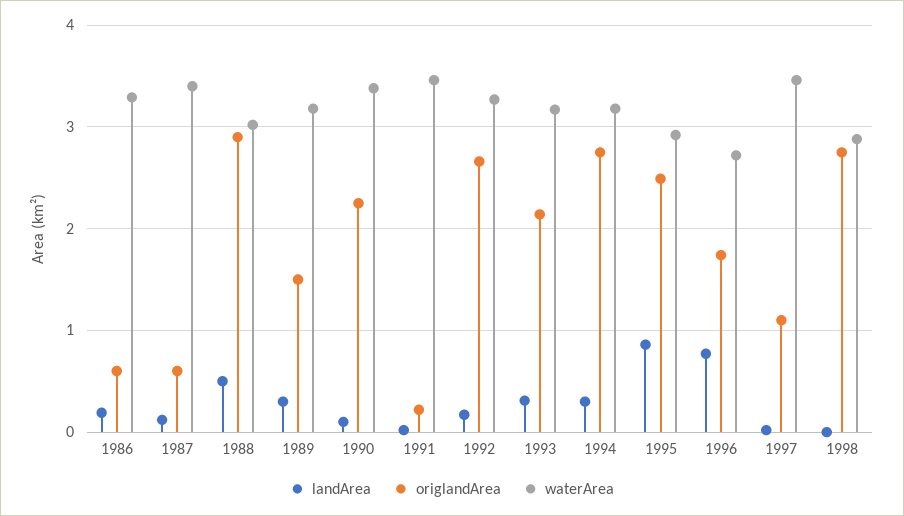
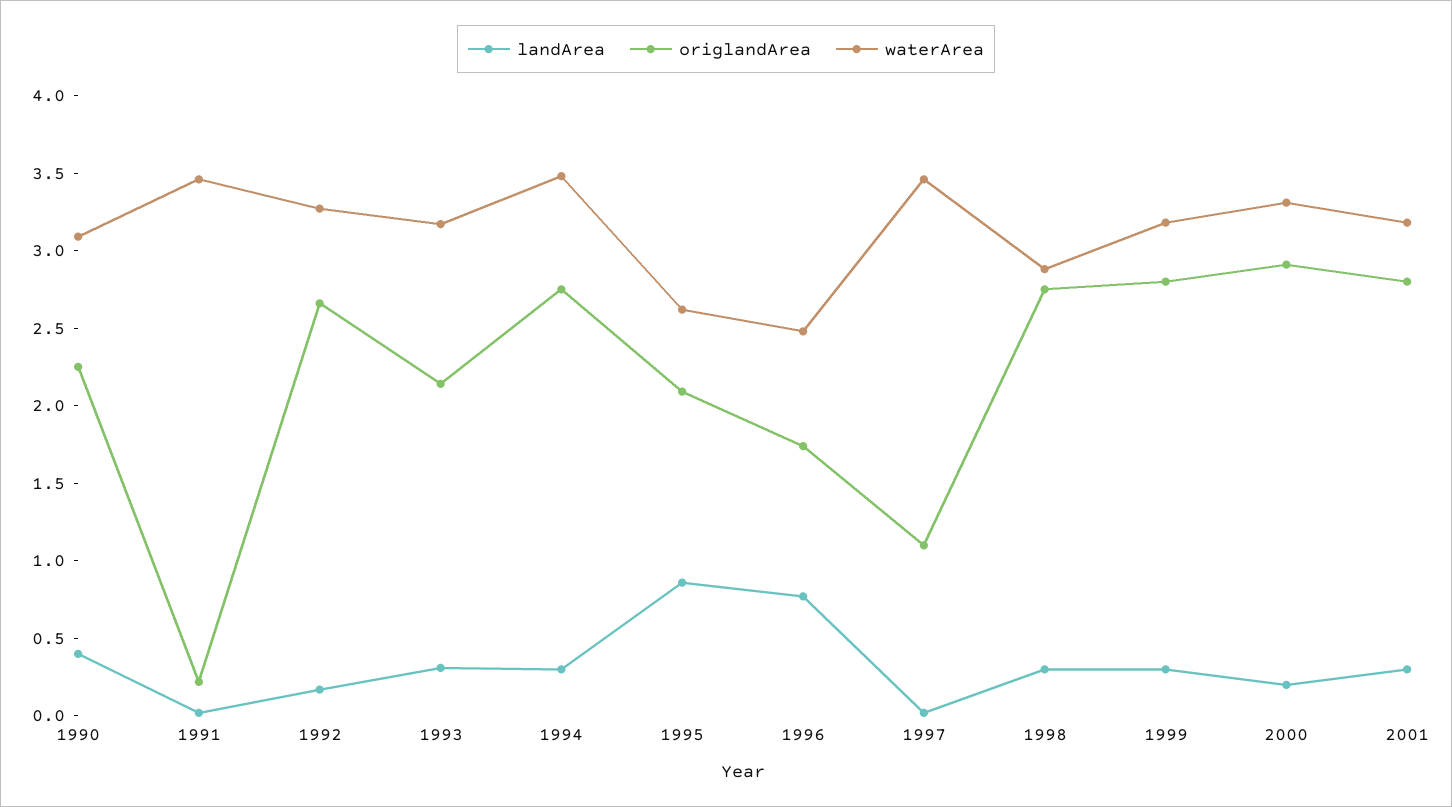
landArea, 1986: 0.2 -> none
origlandArea, 1986: 0.6 -> none
waterArea, 1986: 3.3 -> none
landArea, 1987: 0.1 -> none
origlandArea, 1987: 0.6 -> none
waterArea, 1987: 3.4 -> none
landArea, 1988: 0.5 -> none
origlandArea, 1988: 2.9 -> none
waterArea, 1988: 3 -> none
landArea, 1989: 0.3 -> none
origlandArea, 1989: 1.5 -> none
waterArea, 1989: 3.2 -> none
landArea, 1990: 0.1 -> 0.4
waterArea, 1990: 3.4 -> 3.1
waterArea, 1994: 3.2 -> 3.5
origlandArea, 1995: 2.5 -> 2.1
waterArea, 1995: 2.9 -> 2.6
waterArea, 1996: 2.7 -> 2.5
landArea, 1998: 0 -> 0.3
landArea, 1999: none -> 0.3
origlandArea, 1999: none -> 2.8
waterArea, 1999: none -> 3.2
landArea, 2000: none -> 0.2
origlandArea, 2000: none -> 2.9
waterArea, 2000: none -> 3.3
landArea, 2001: none -> 0.3
origlandArea, 2001: none -> 2.8
waterArea, 2001: none -> 3.2

